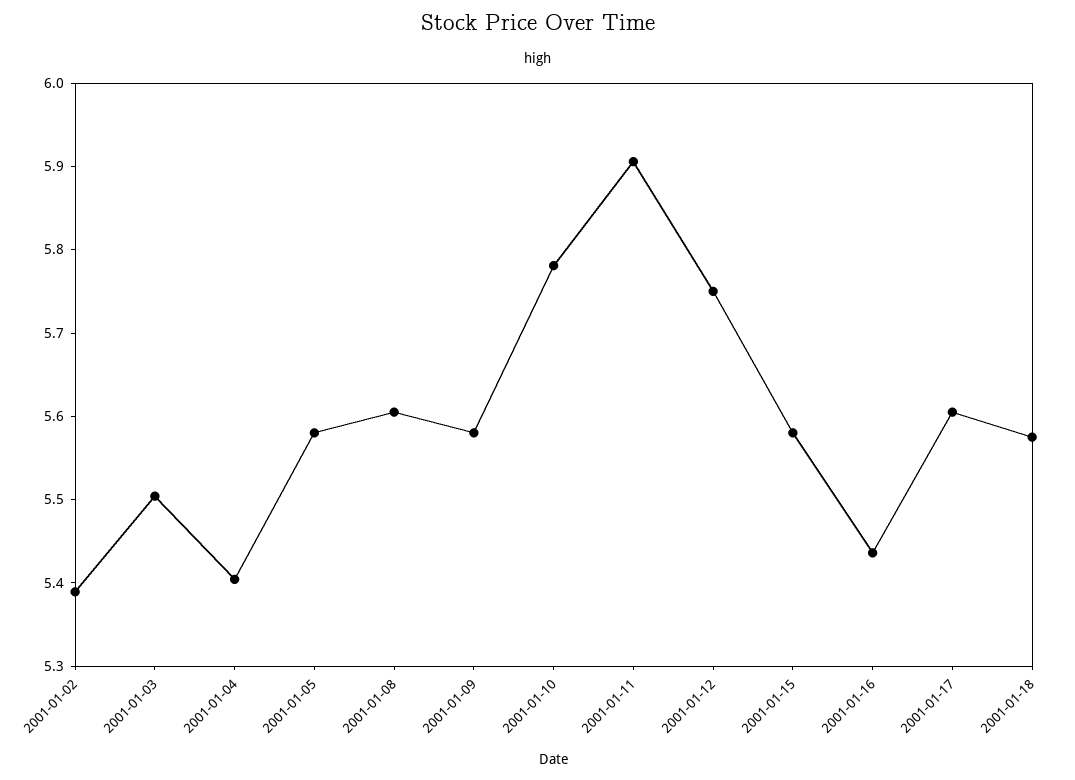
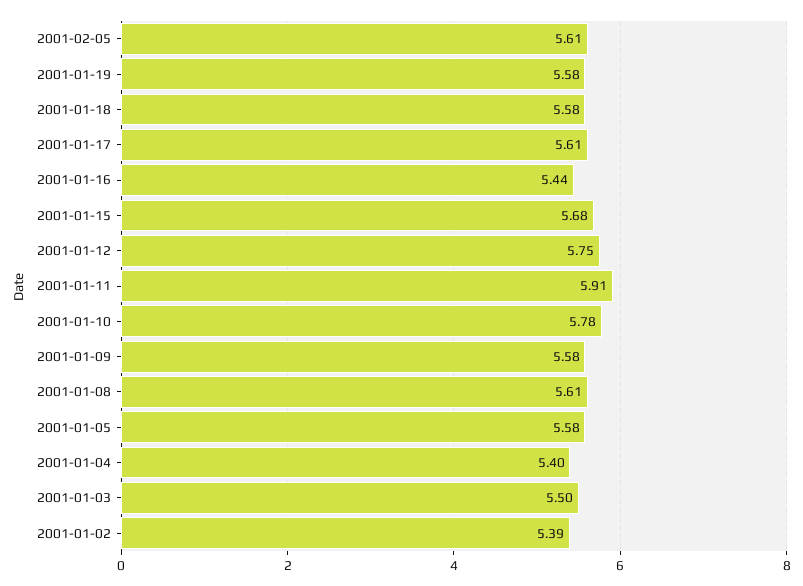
2001-01-15: 5.58 -> 5.68
2001-02-05: none -> 5.61
2001-01-19: none -> 5.58

